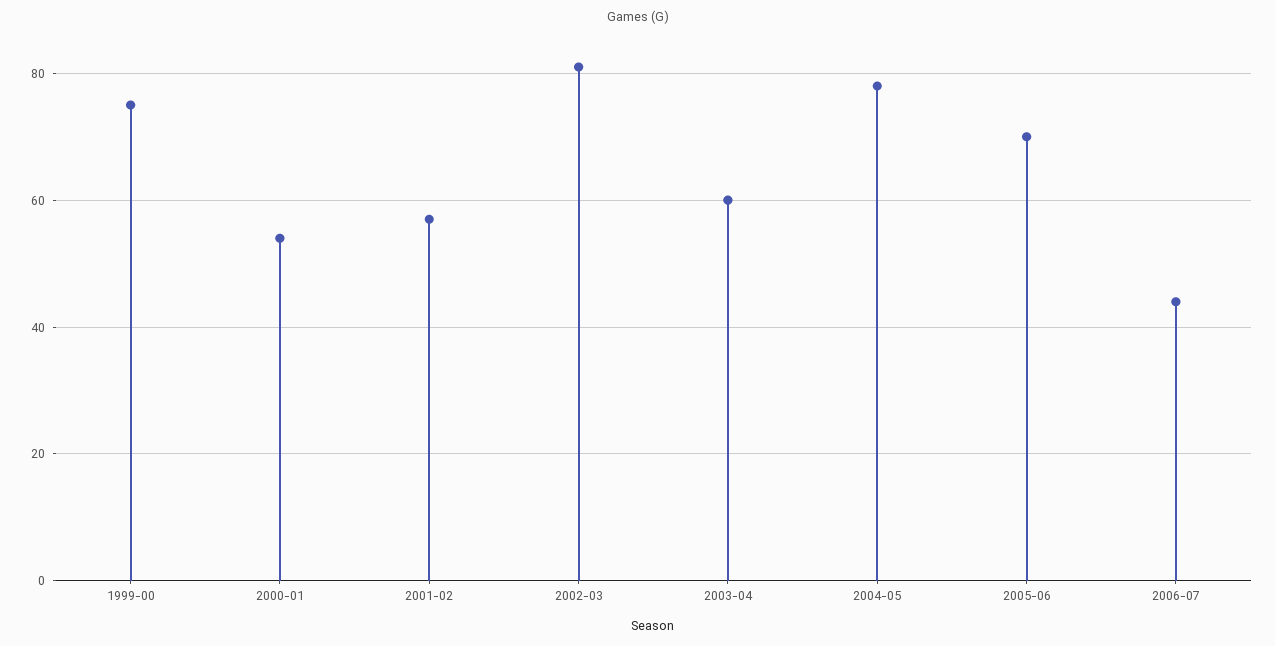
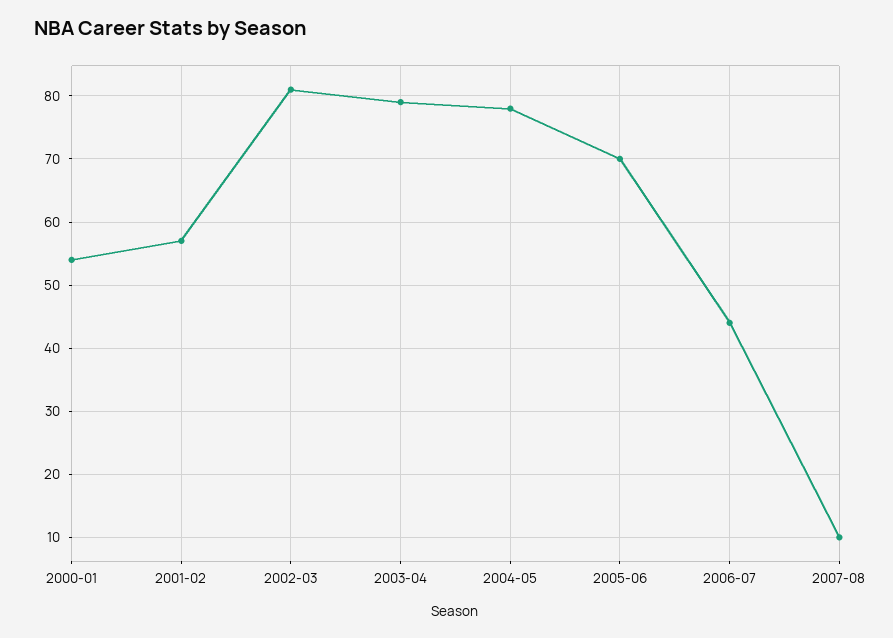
1999-00: 75 -> none
2003-04: 60 -> 79
2007-08: none -> 10

